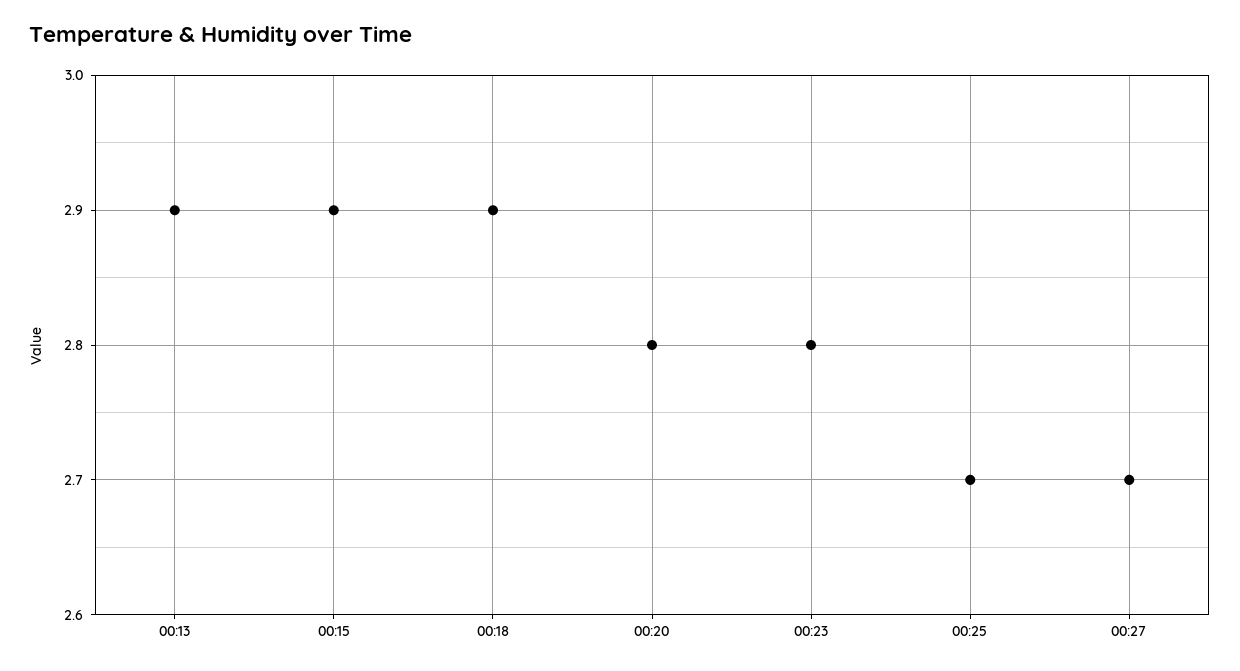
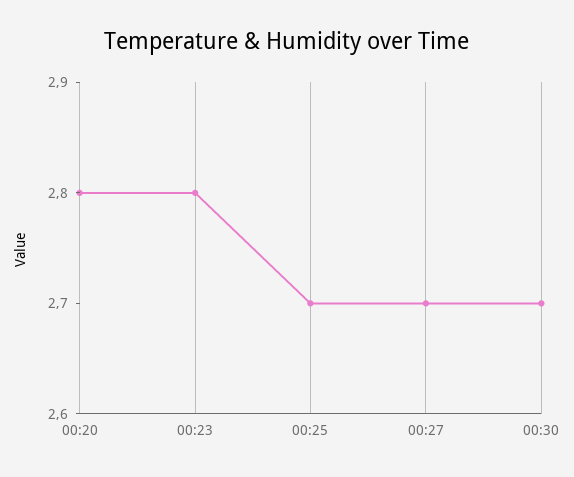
00:13: 2.9 -> none
00:15: 2.9 -> none
00:18: 2.9 -> none
00:30: none -> 2.7

